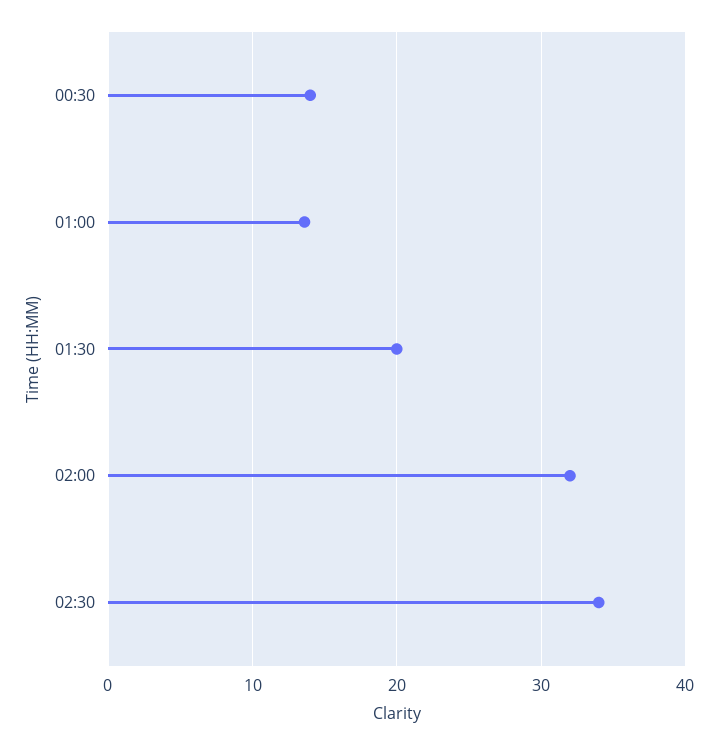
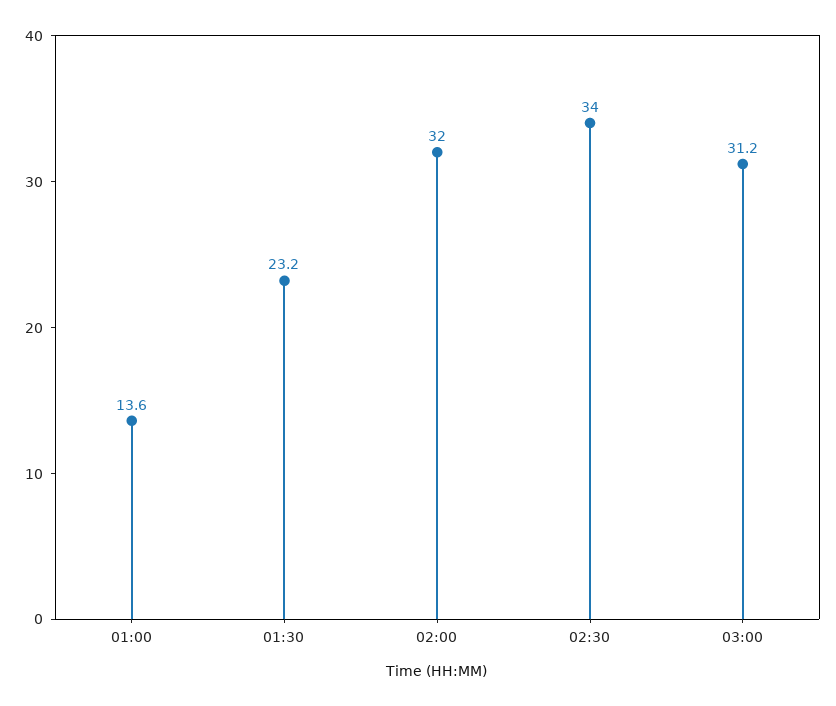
00:30: 14 -> none
01:30: 20 -> 23.2
03:00: none -> 31.2

